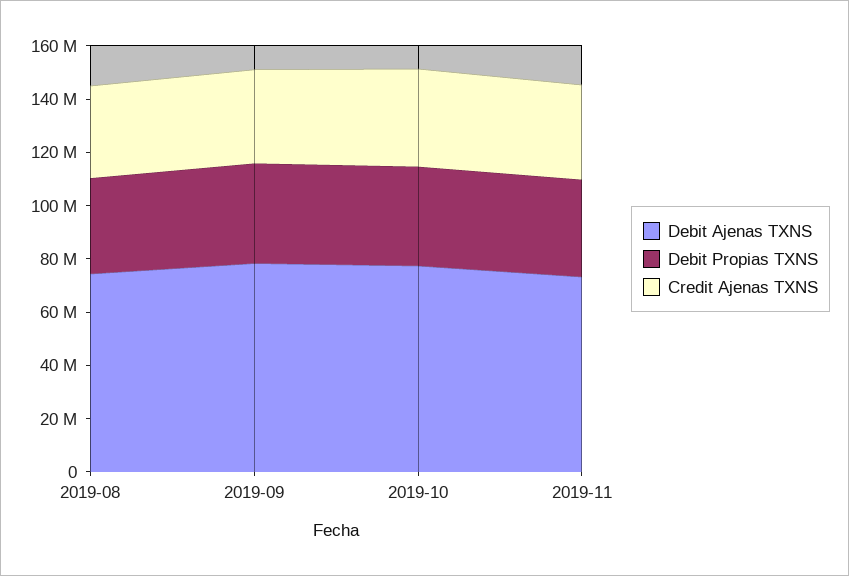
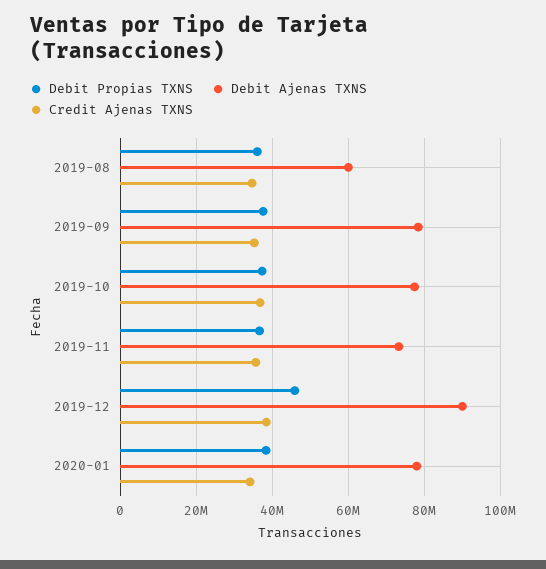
Debit Ajenas TXNS, 2019-08: 75000000 -> 60000000
Debit Propias TXNS, 2019-12: none -> 46000000
Debit Ajenas TXNS, 2019-12: none -> 90000000
Credit Ajenas TXNS, 2019-12: none -> 38000000
Debit Propias TXNS, 2020-01: none -> 38000000
Debit Ajenas TXNS, 2020-01: none -> 78000000
Credit Ajenas TXNS, 2020-01: none -> 34000000

